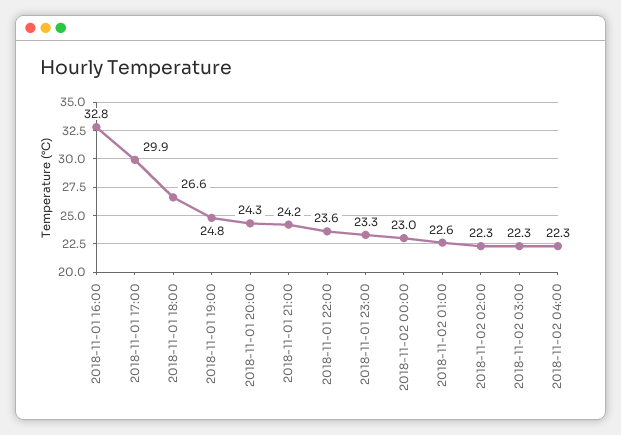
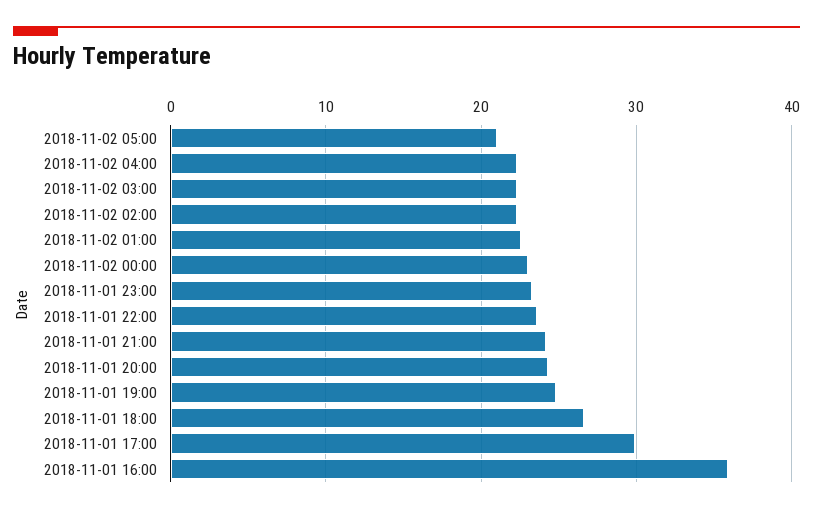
2018-11-01 16:00: 32.8 -> 36
2018-11-02 05:00: none -> 21

